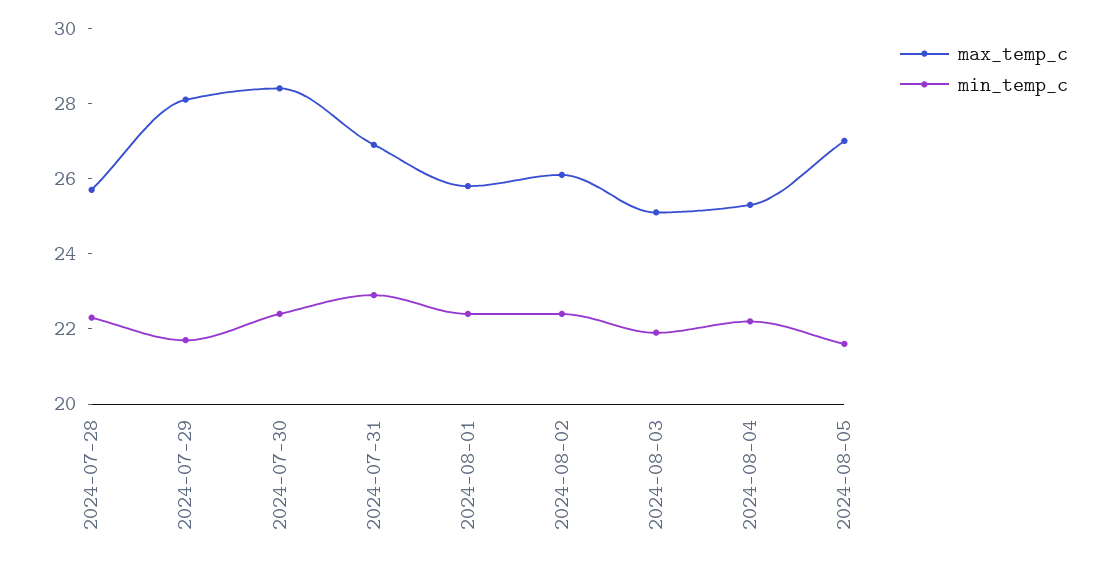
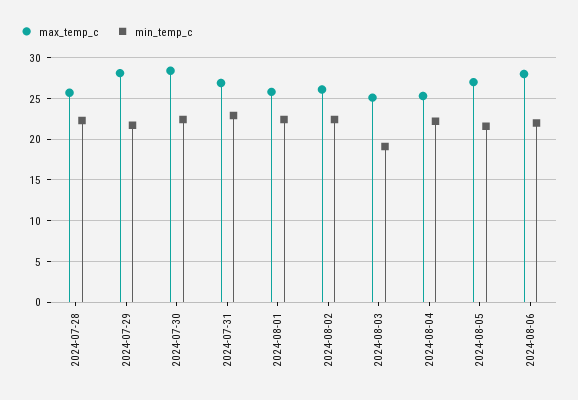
min_temp_c, 2024-08-03: 22 -> 19
max_temp_c, 2024-08-06: none -> 28
min_temp_c, 2024-08-06: none -> 22

